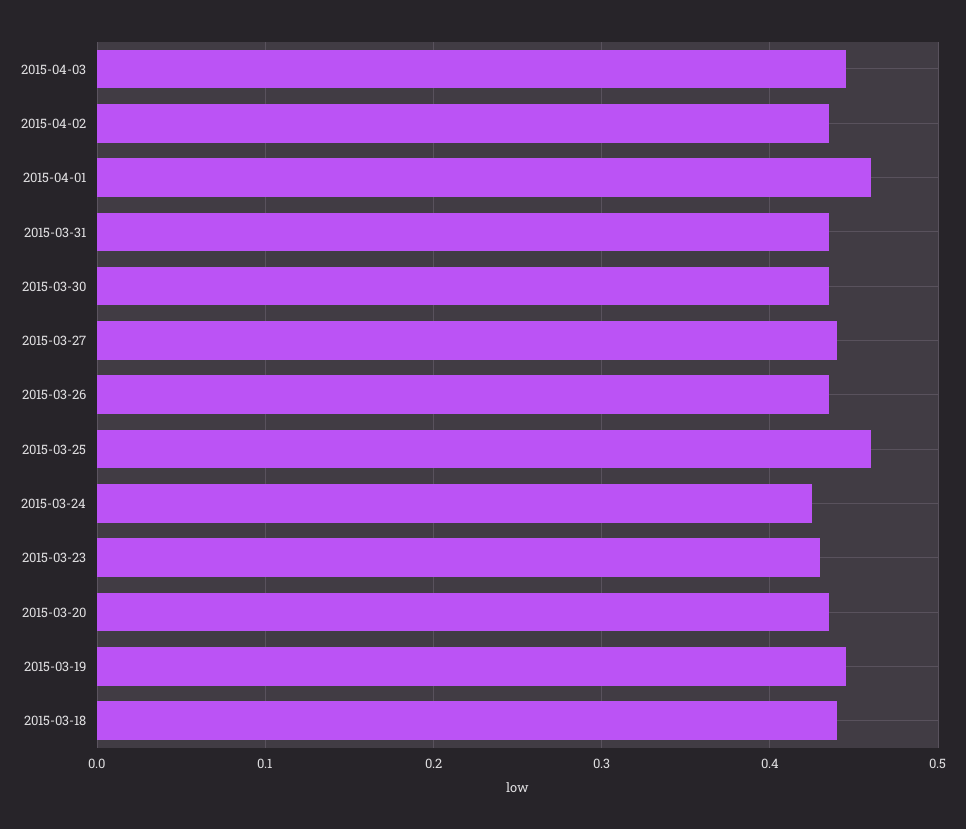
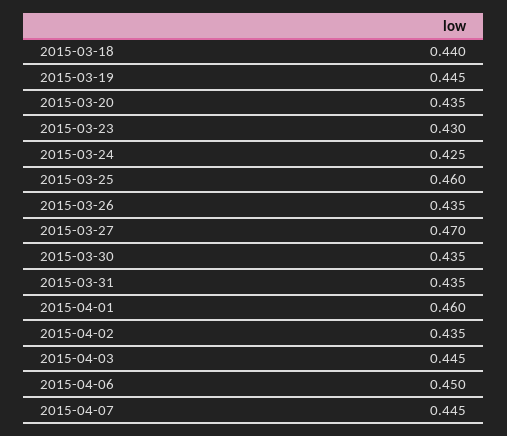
2015-03-27: 0.44 -> 0.47
2015-04-06: none -> 0.45
2015-04-07: none -> 0.445

